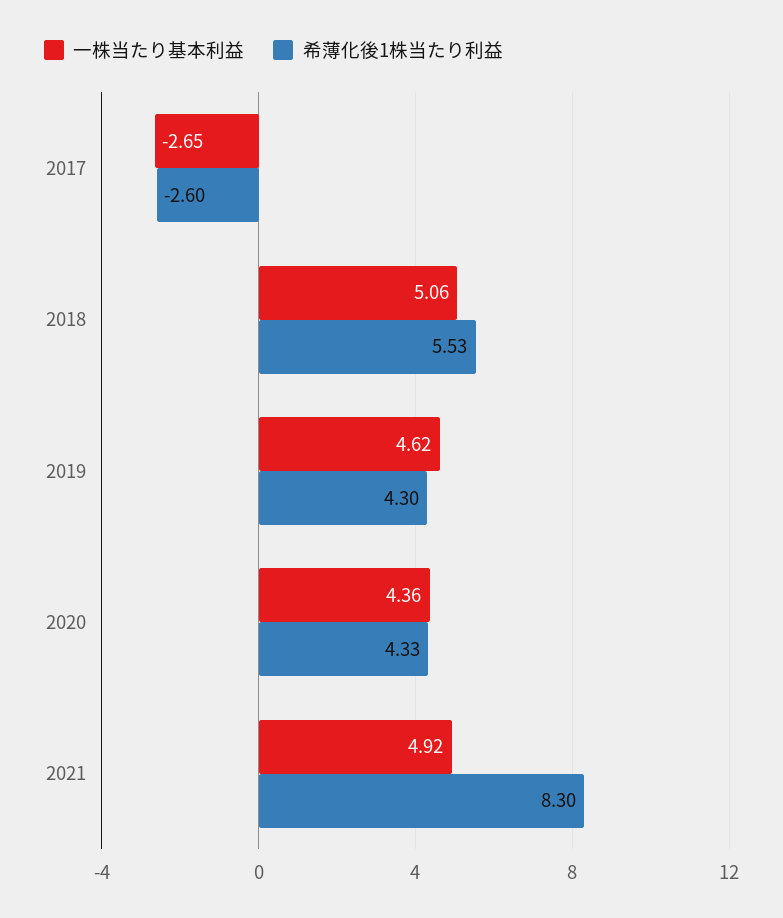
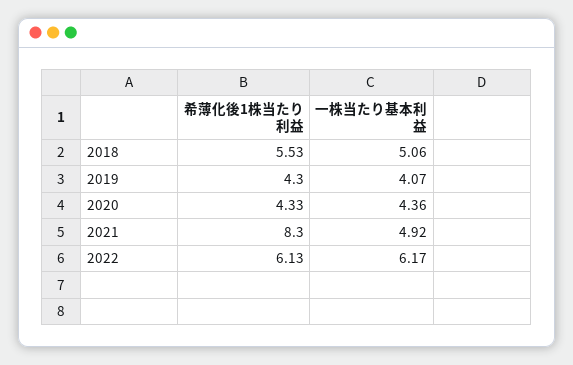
一株当たり基本利益, 2017: -2.65 -> none
希薄化後1株当たり利益, 2017: -2.6 -> none
一株当たり基本利益, 2019: 4.62 -> 4.07
希薄化後1株当たり利益, 2022: none -> 6.13
一株当たり基本利益, 2022: none -> 6.17

